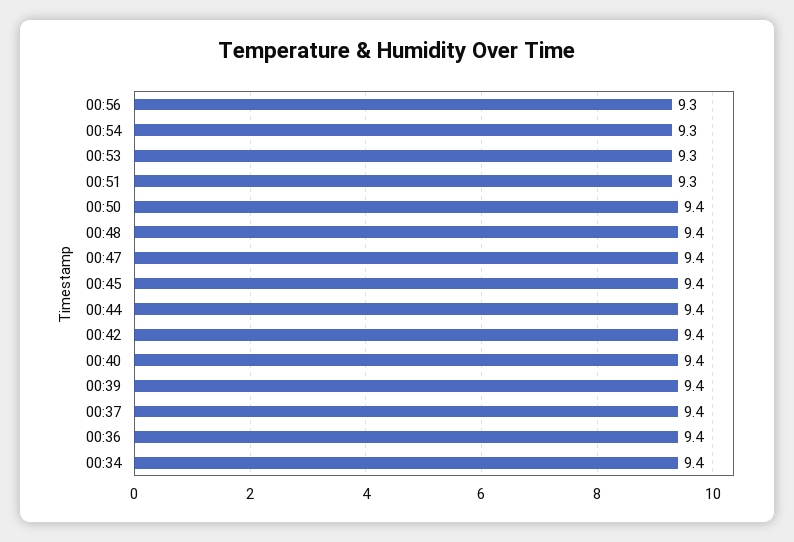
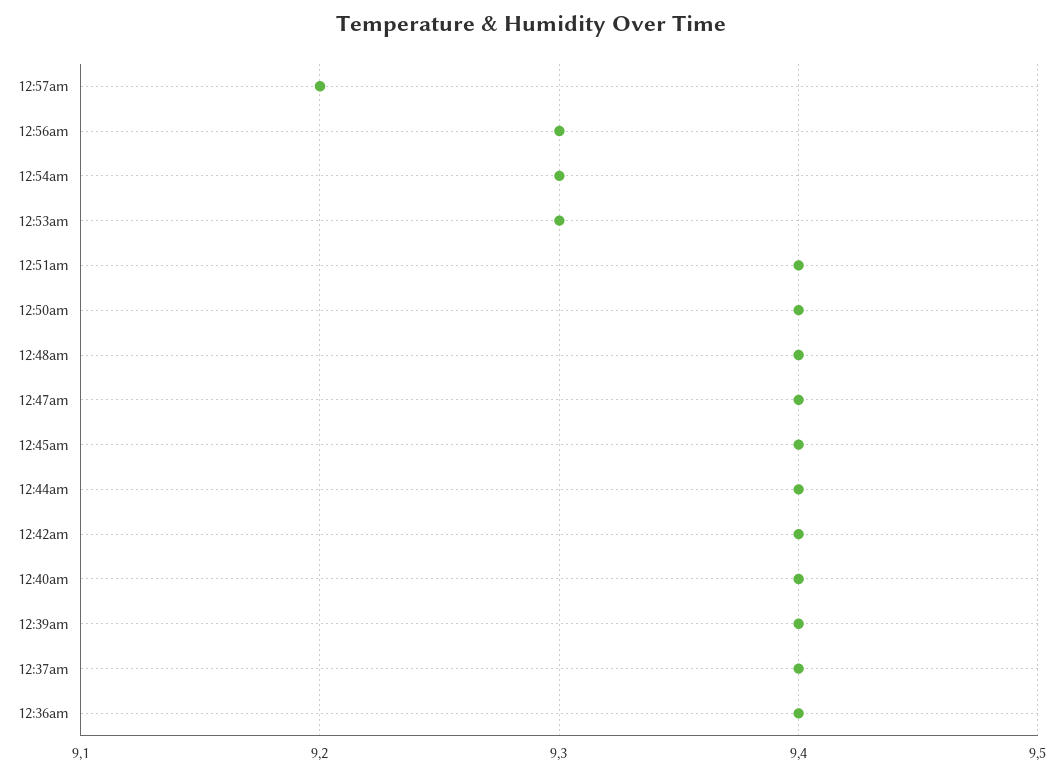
00:51: 9.3 -> 9.4
00:34: 9.4 -> none
12:57am: none -> 9.2

